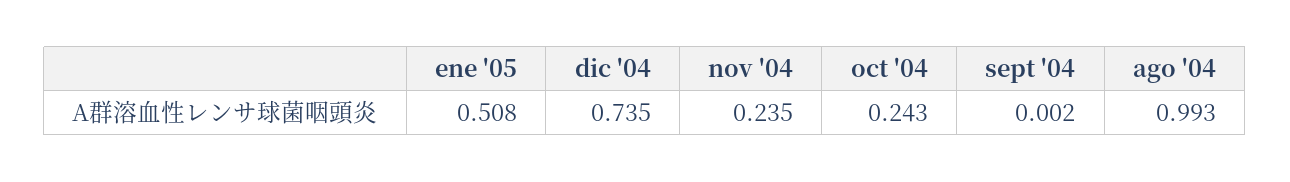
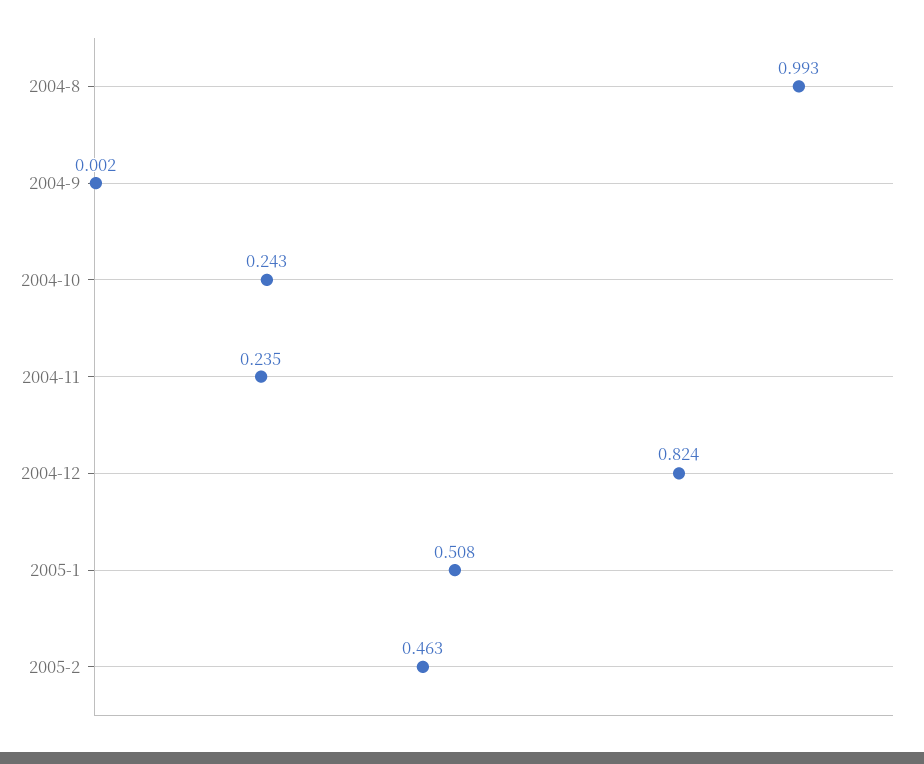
dic '04: 0.735 -> 0.824
2005-2: none -> 0.463

